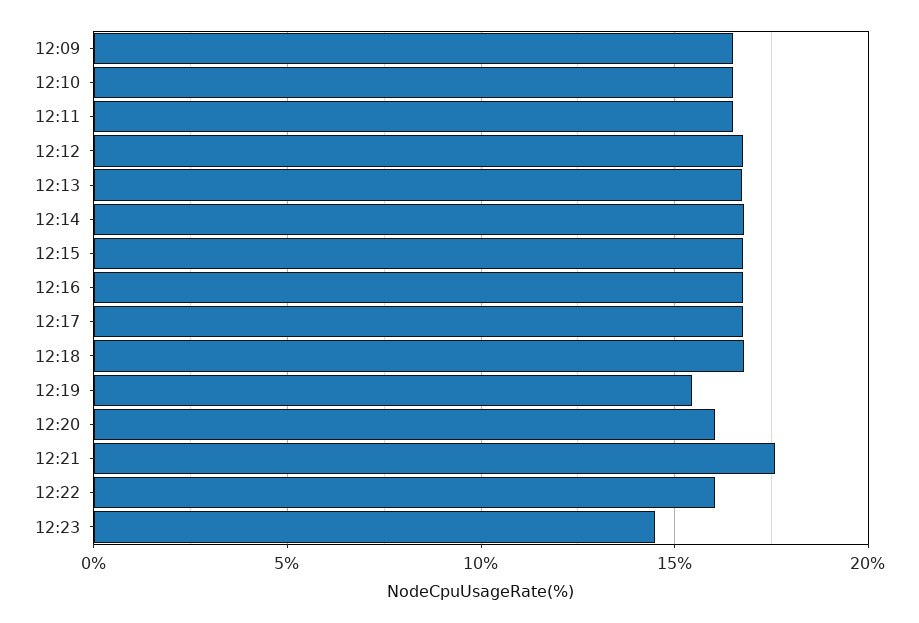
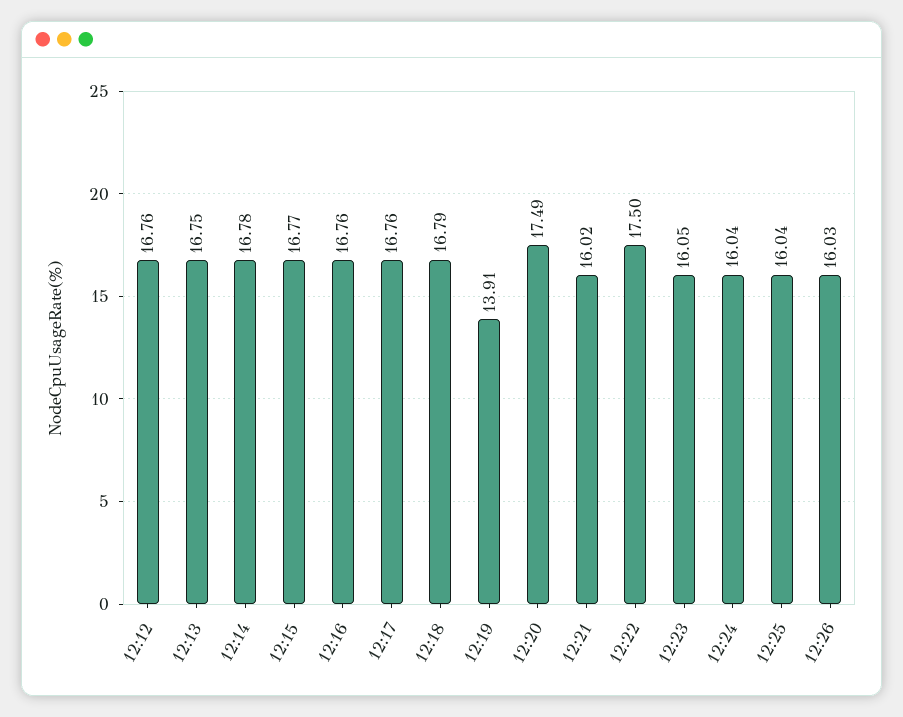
12:09: 16.5 -> none
12:10: 16.5 -> none
12:11: 16.5 -> none
12:19: 15.5 -> 13.91
12:20: 16 -> 17.49
12:21: 17.5 -> 16.02
12:22: 16 -> 17.5
12:23: 14.5 -> 16.05
12:24: none -> 16.04
12:25: none -> 16.04
12:26: none -> 16.03

